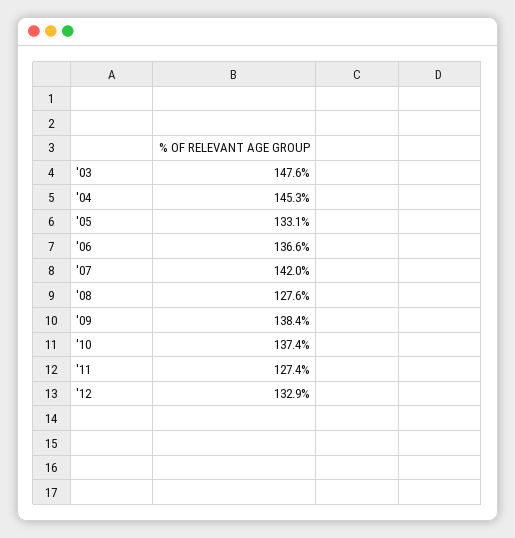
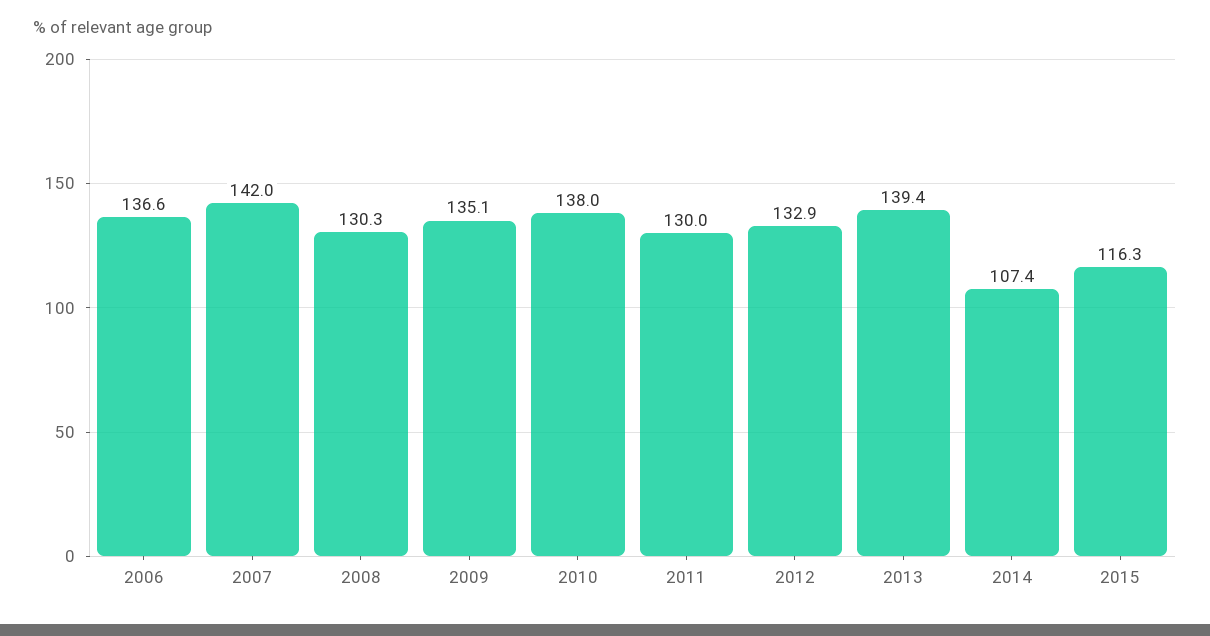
'03: 147.6 -> none
'04: 145.3 -> none
'05: 133.1 -> none
'08: 127.6 -> 130.3
'09: 138.4 -> 135.1
'10: 137.4 -> 138
'11: 127.4 -> 130
2013: none -> 139.4
2014: none -> 107.4
2015: none -> 116.3

